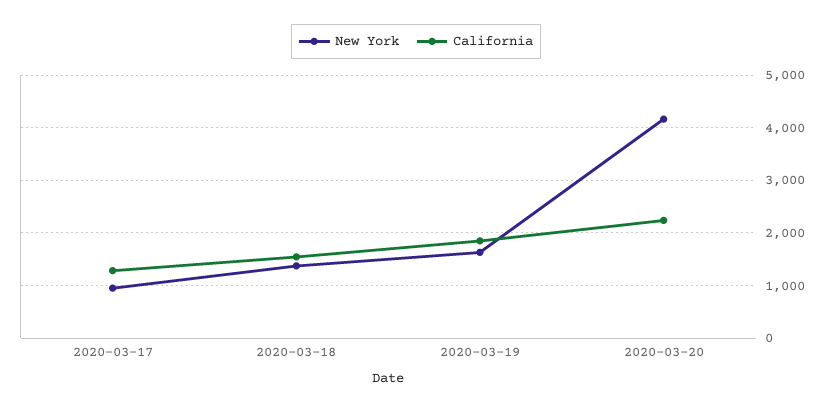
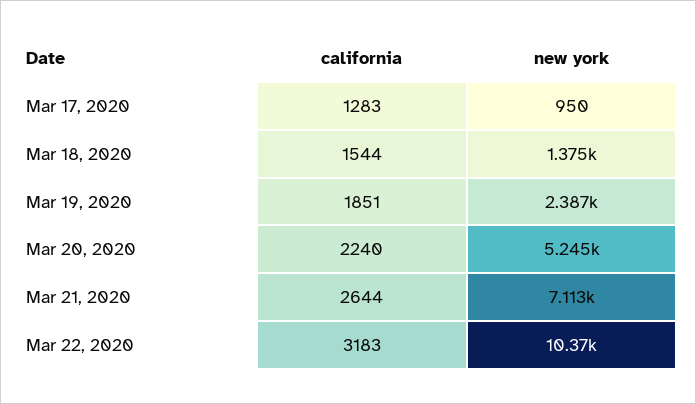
New York, 2020-03-19: 1600 -> 2387
New York, 2020-03-20: 4200 -> 5245
California, Mar 21, 2020: none -> 2644
New York, Mar 21, 2020: none -> 7113
California, Mar 22, 2020: none -> 3183
New York, Mar 22, 2020: none -> 10370

